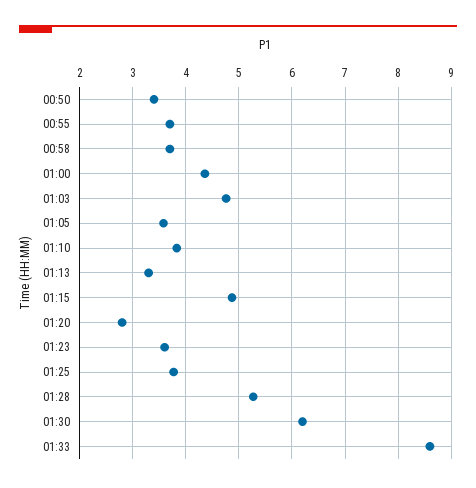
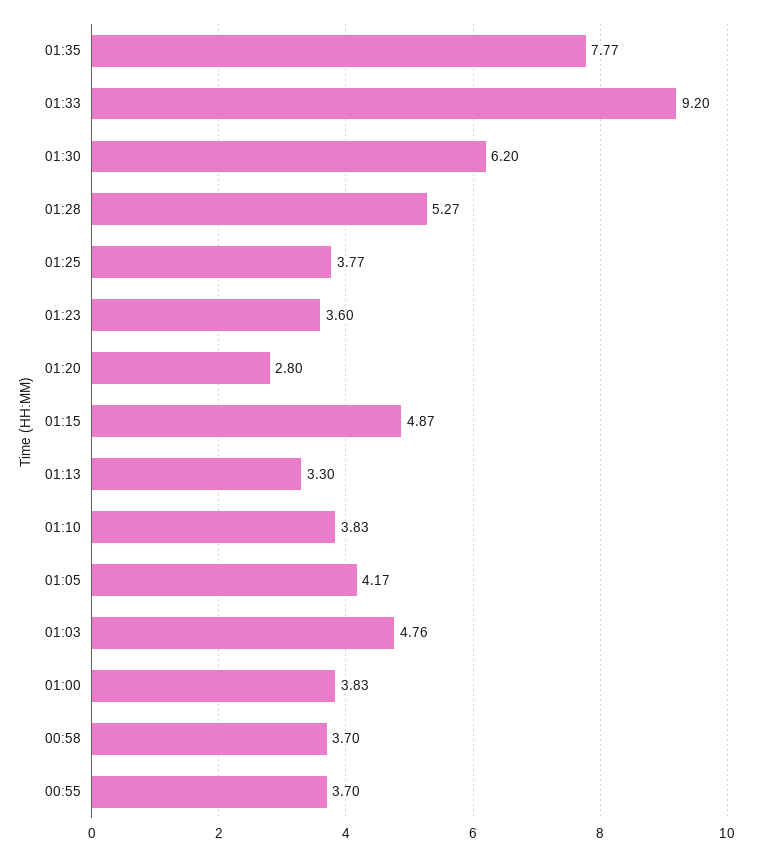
00:50: 3.4 -> none
01:00: 4.4 -> 3.83
01:05: 3.6 -> 4.17
01:33: 8.6 -> 9.2
01:35: none -> 7.77

